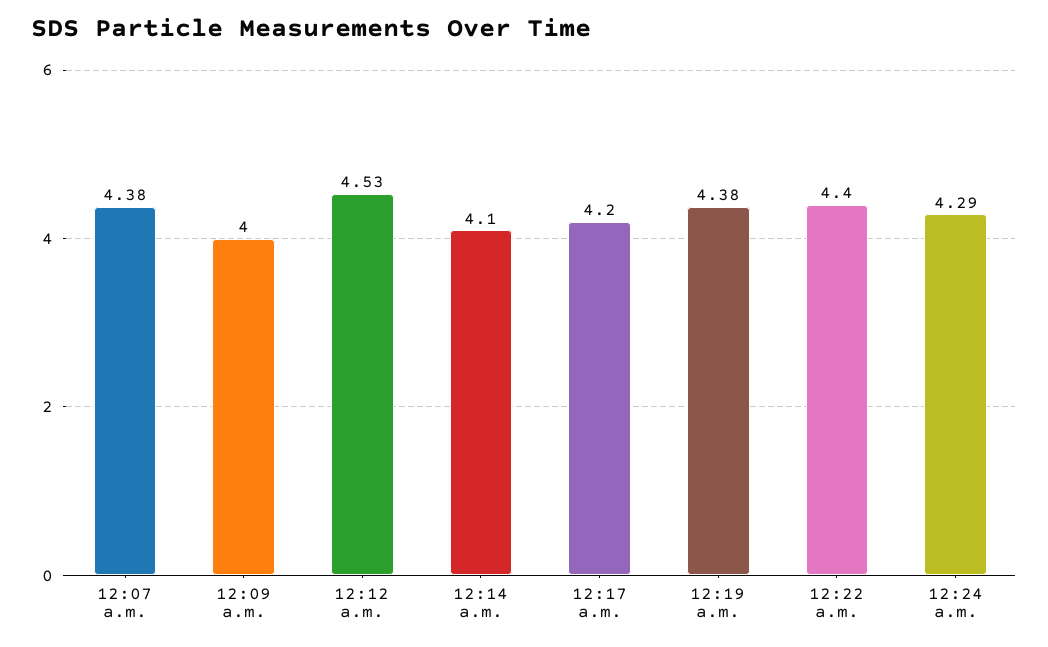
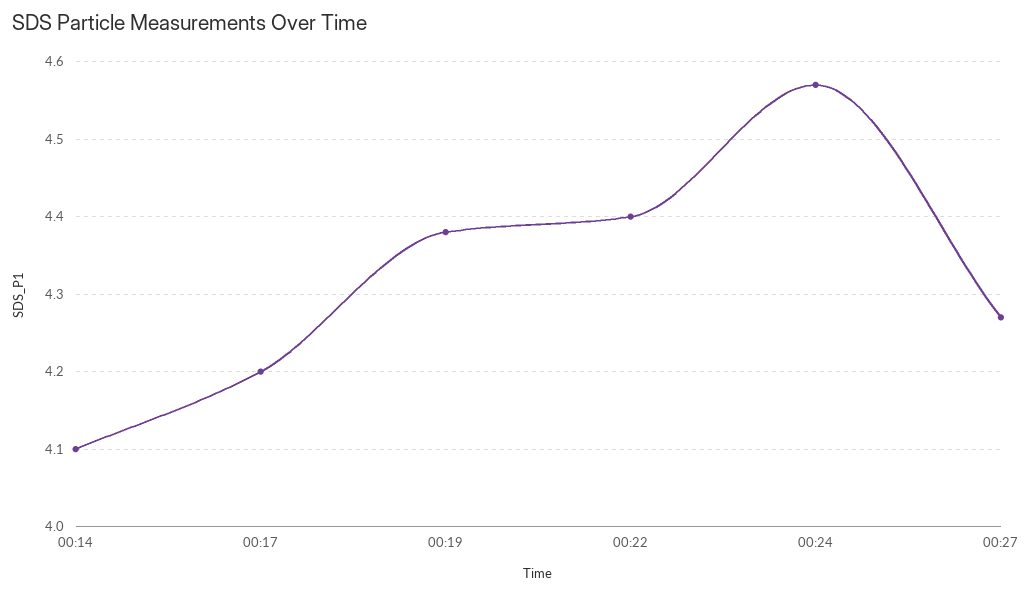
12:07 a.m.: 4.38 -> none
12:09 a.m.: 4 -> none
12:12 a.m.: 4.53 -> none
12:24 a.m.: 4.29 -> 4.57
00:27: none -> 4.27

